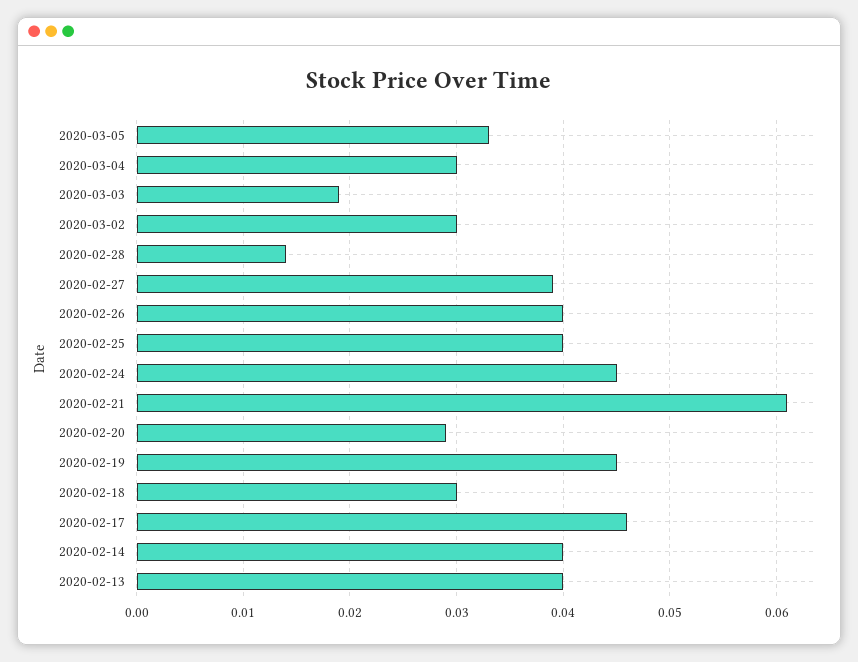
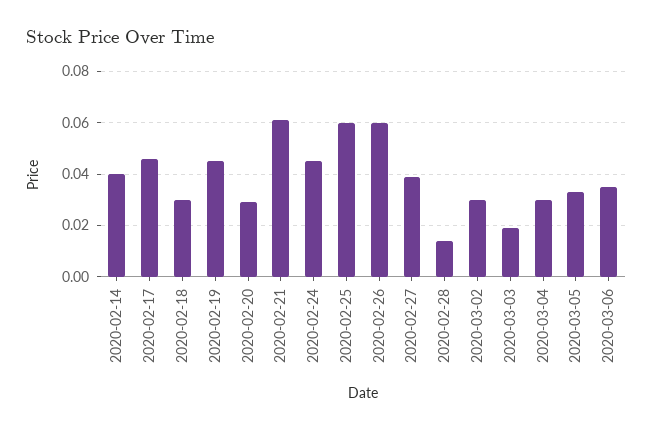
2020-02-26: 0.04 -> 0.06
2020-02-25: 0.04 -> 0.06
2020-02-13: 0.04 -> none
2020-03-06: none -> 0.035

